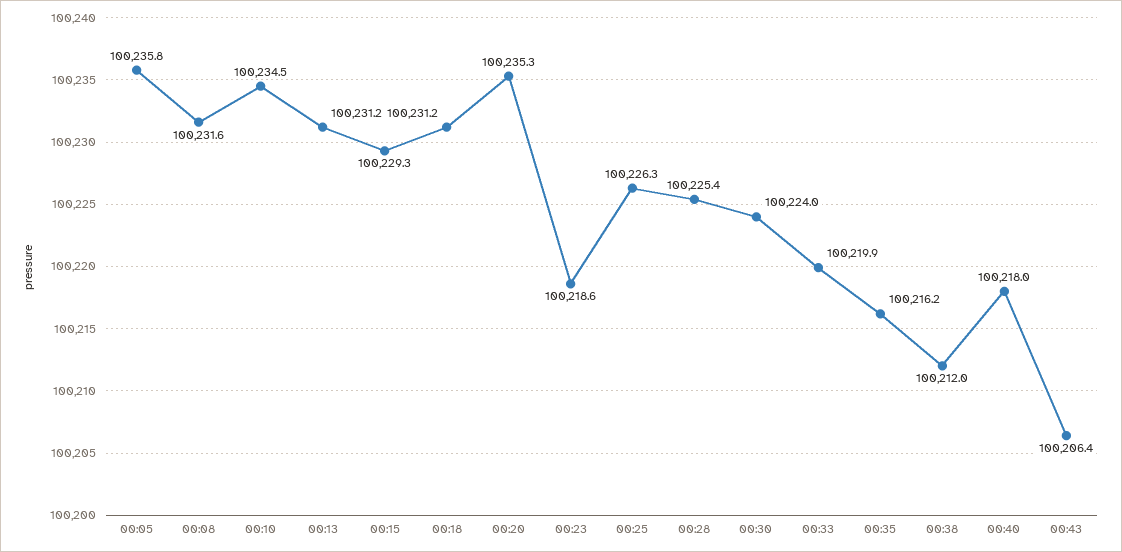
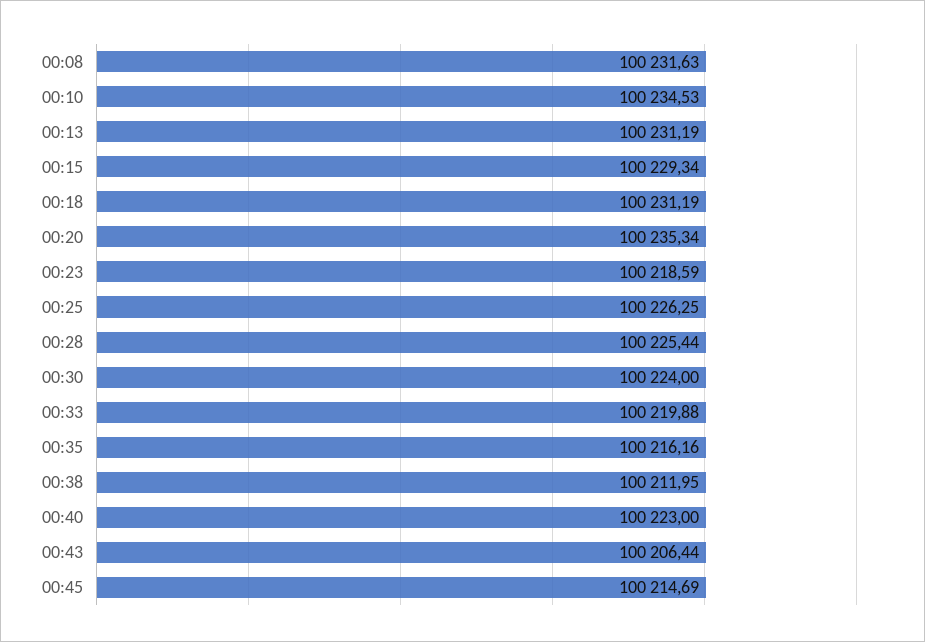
00:05: 100235.8 -> none
00:40: 100218 -> 100223
00:45: none -> 100214.69

